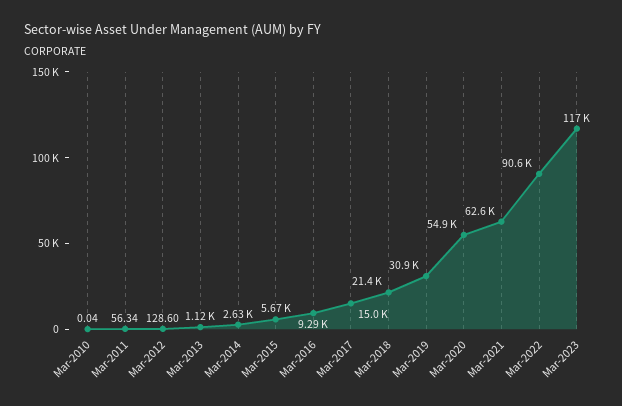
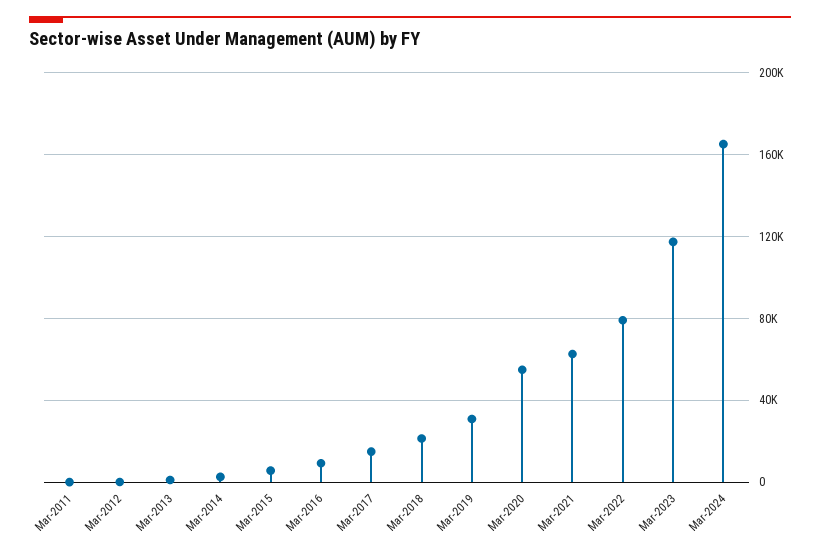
Mar-2010: 0.04 -> none
Mar-2022: 90600 -> 80000
Mar-2024: none -> 165000

